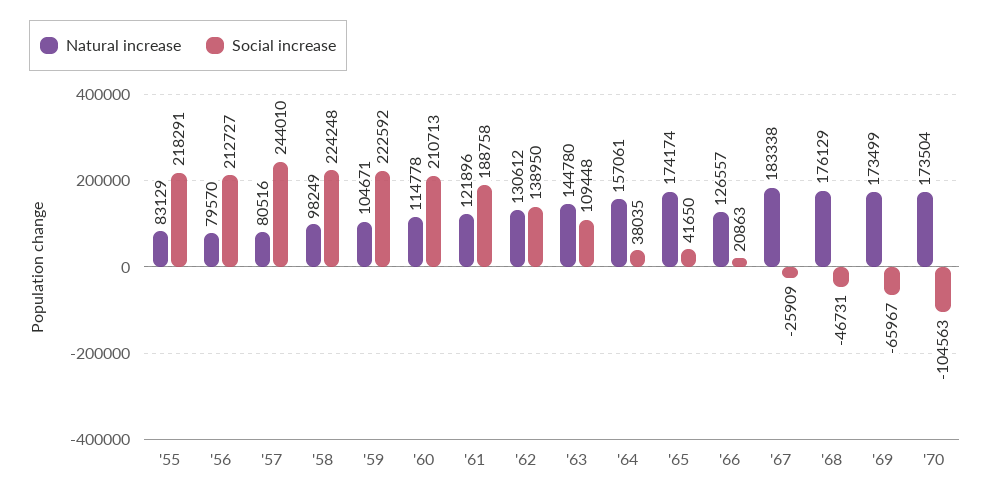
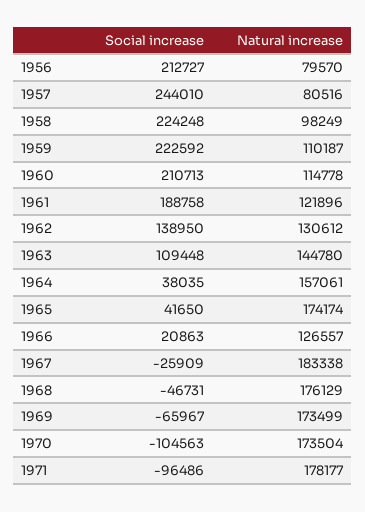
Natural increase, '55: 83129 -> none
Social increase, '55: 218291 -> none
Natural increase, '59: 104671 -> 110187
Social increase, 1971: none -> -96486
Natural increase, 1971: none -> 178177

